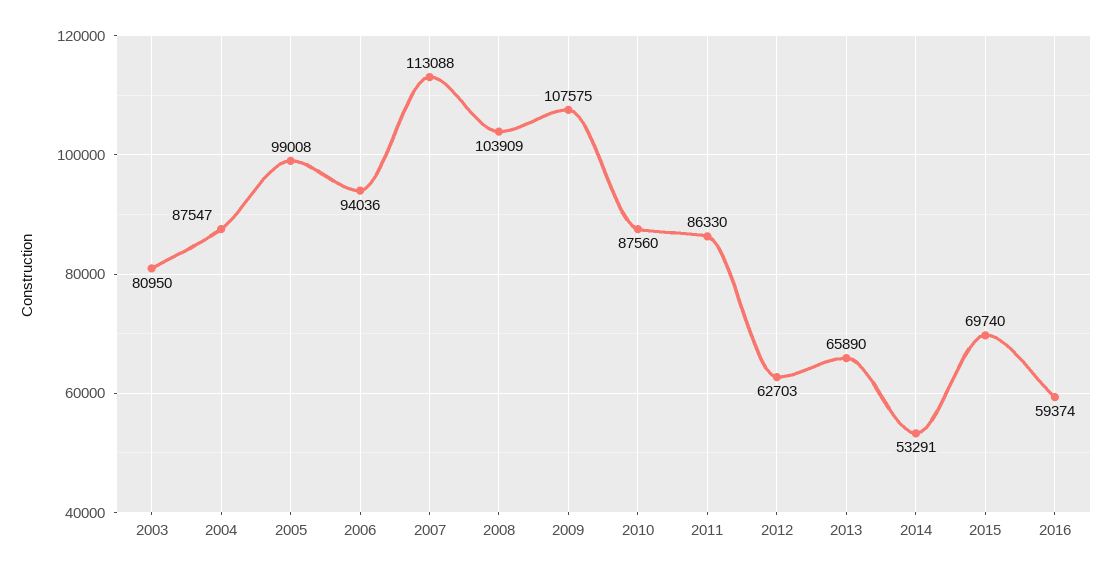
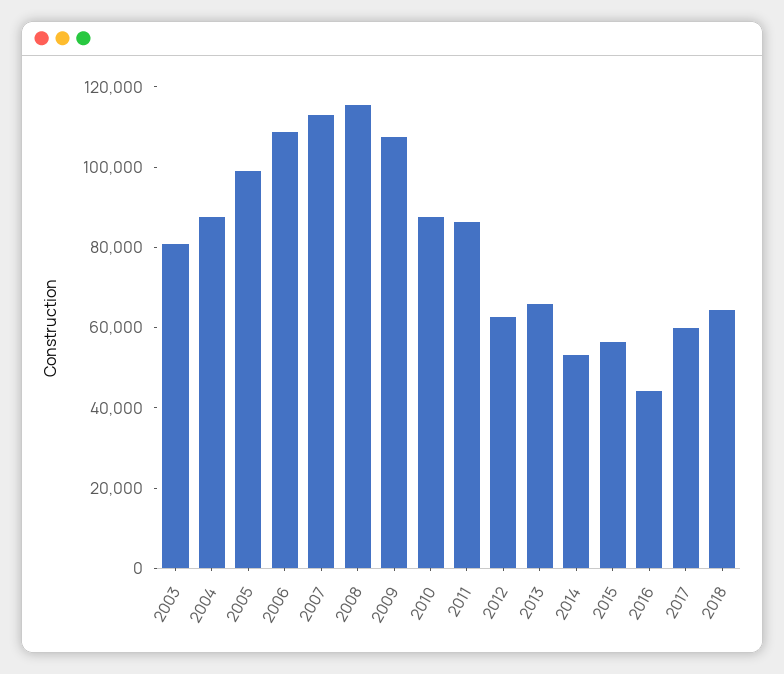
2006: 94036 -> 110000
2008: 103909 -> 115000
2015: 69740 -> 55000
2016: 59374 -> 45000
2017: none -> 60000
2018: none -> 65000

